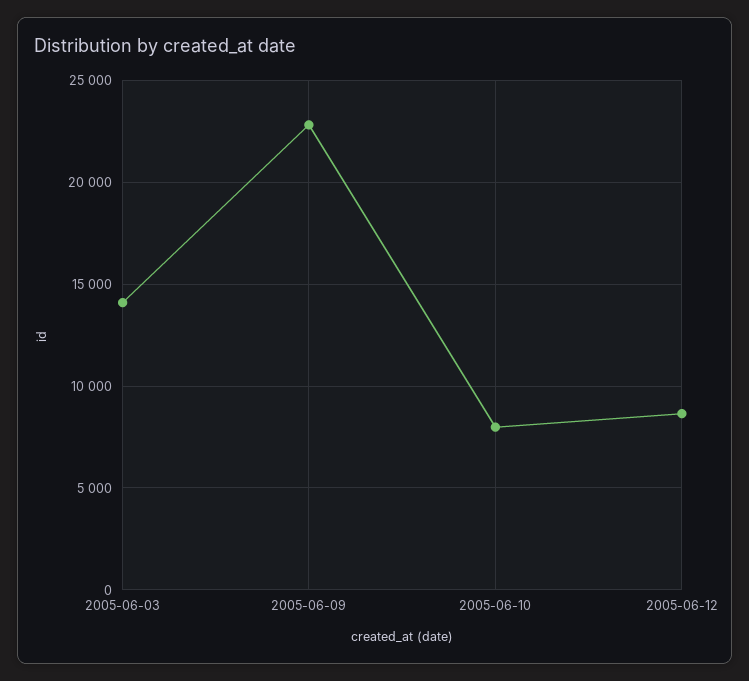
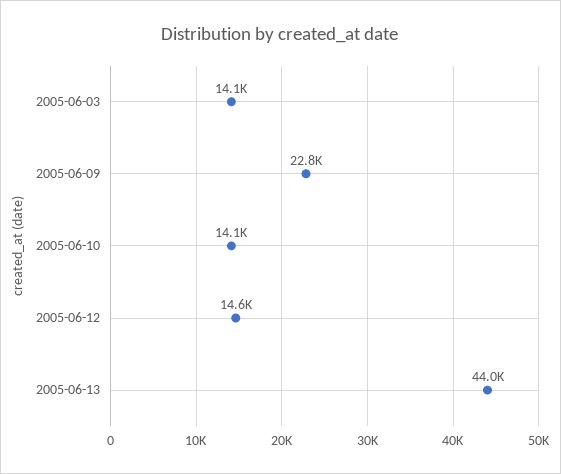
2005-06-10: 8000 -> 14100
2005-06-12: 8500 -> 14600
2005-06-13: none -> 44000

